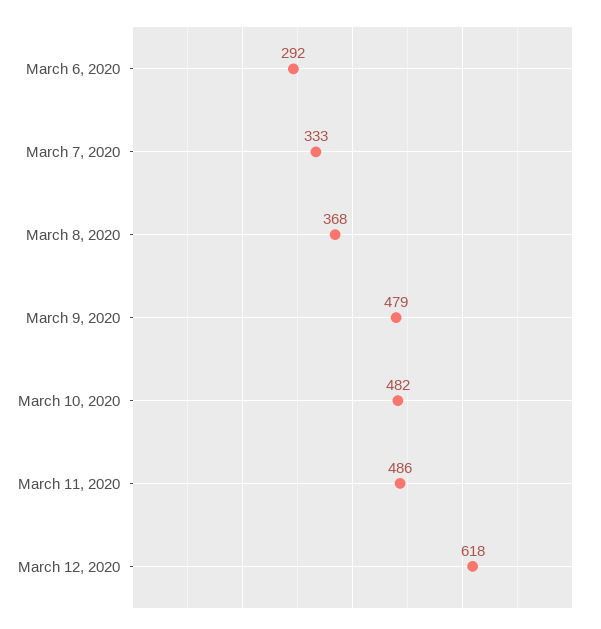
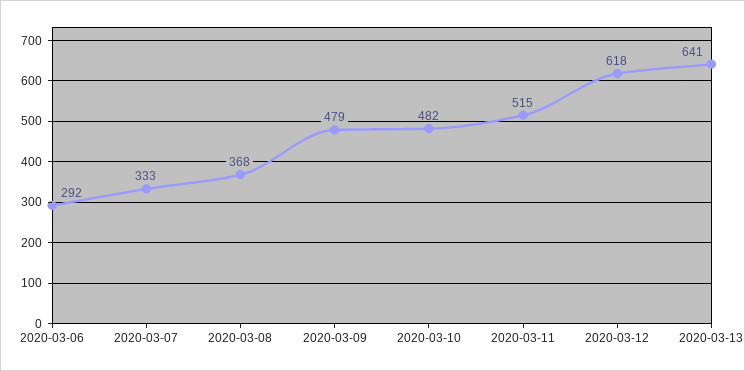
March 11, 2020: 486 -> 515
2020-03-13: none -> 641

